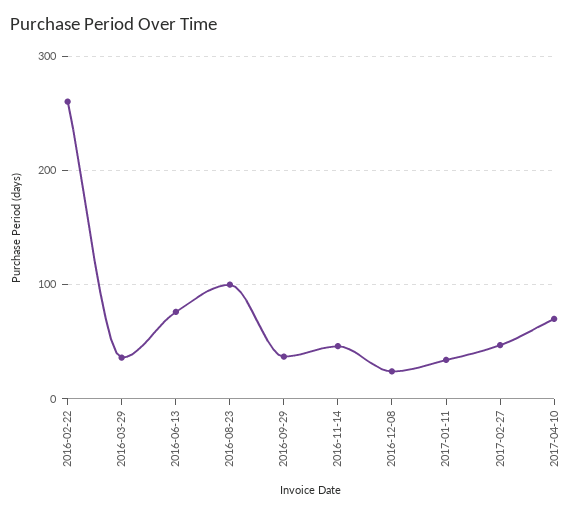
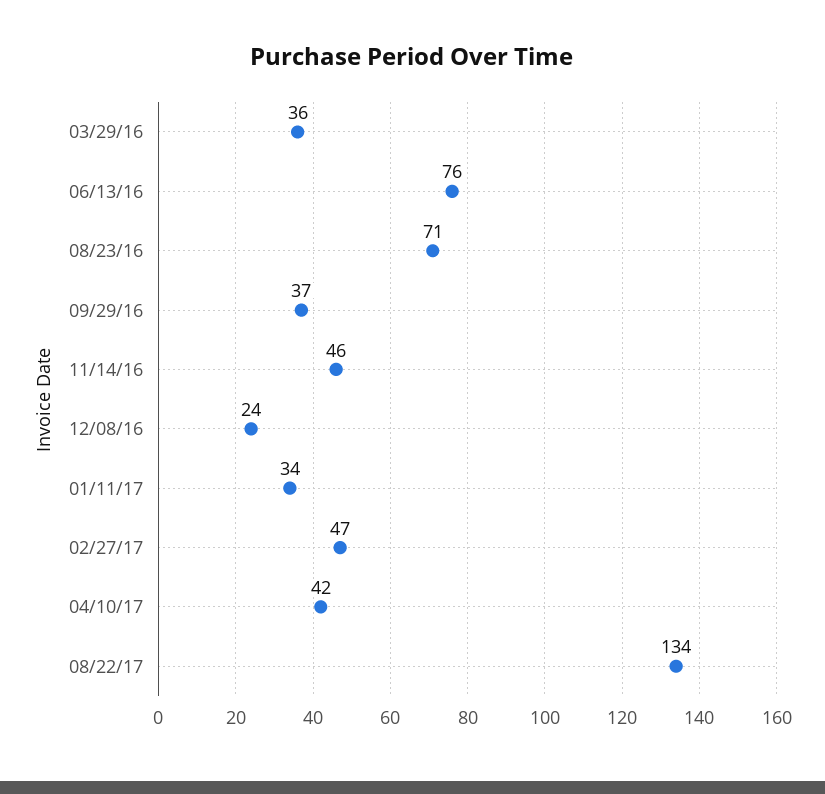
2016-02-22: 260 -> none
2016-08-23: 100 -> 71
2017-04-10: 70 -> 42
08/22/17: none -> 134

